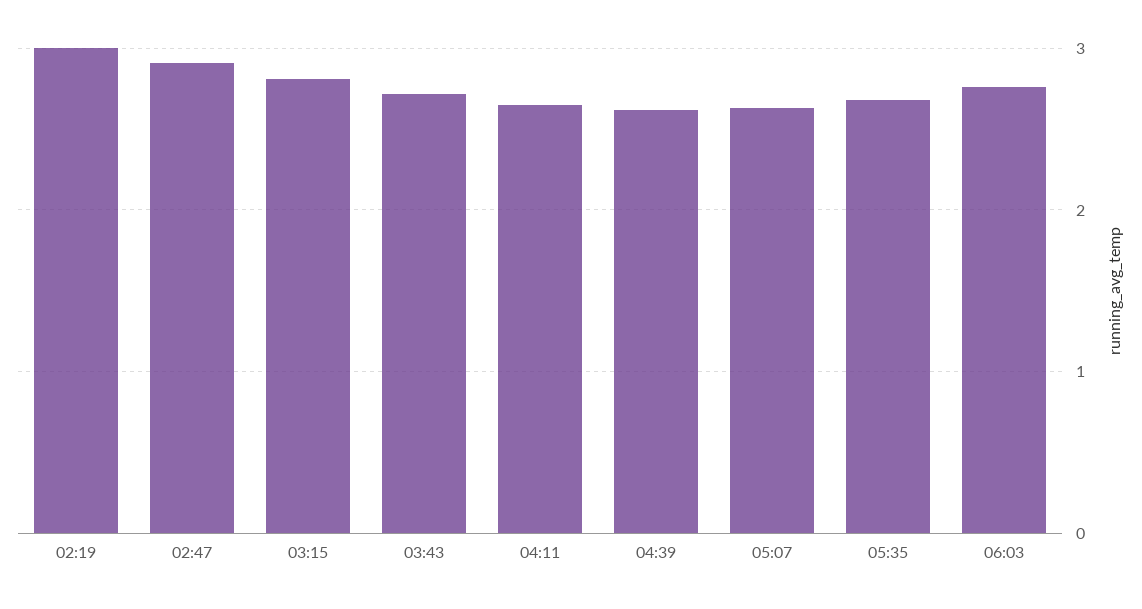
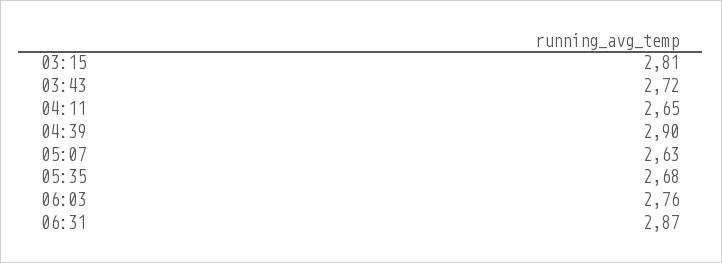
02:19: 3 -> none
02:47: 2.9 -> none
04:39: 2.6 -> 2.9
06:31: none -> 2.87

